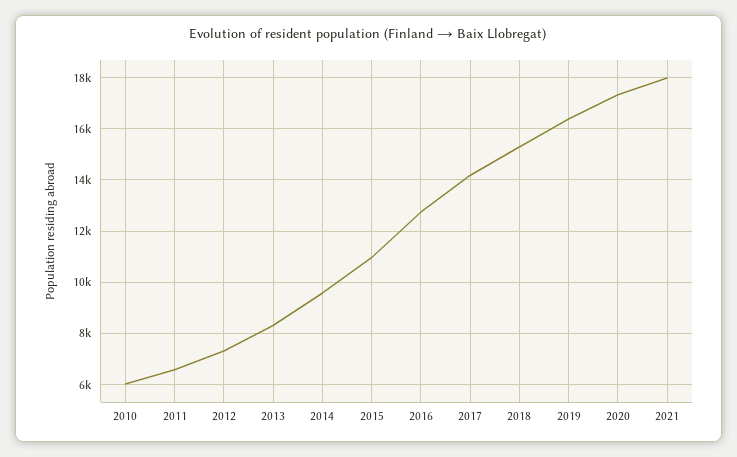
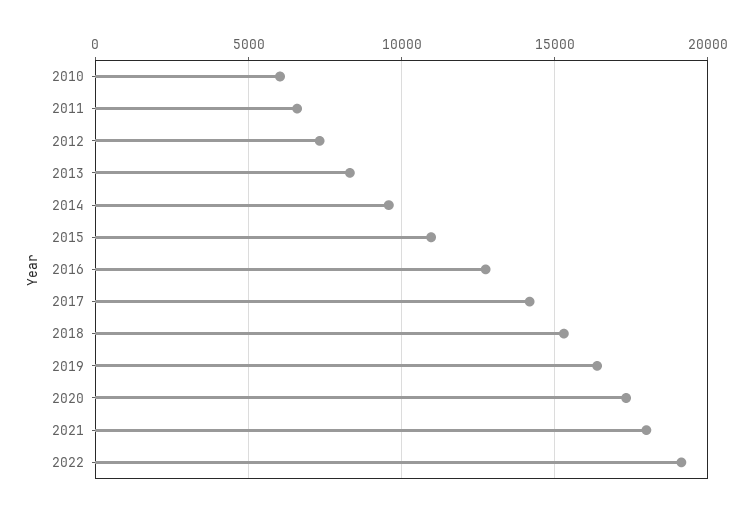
2022: none -> 19000

